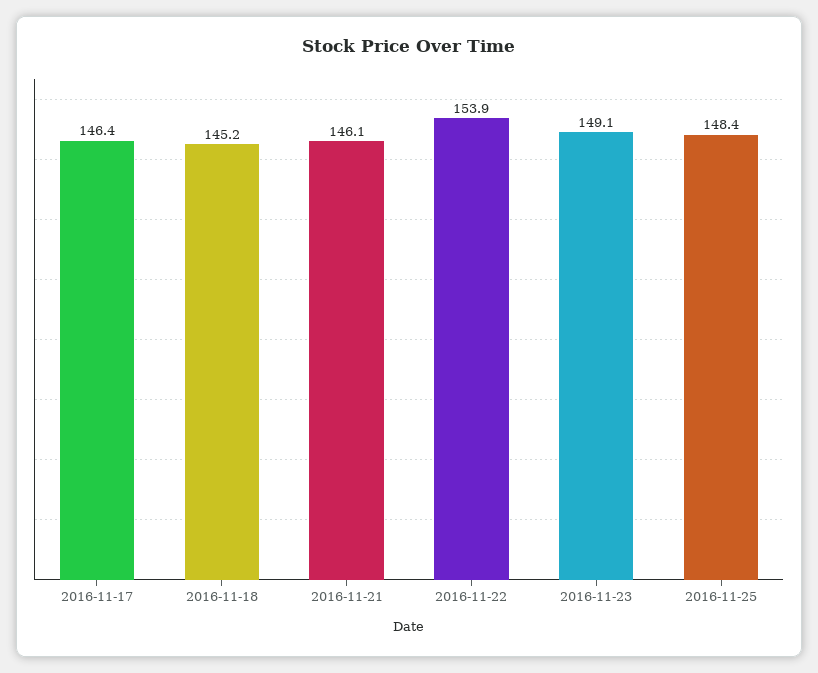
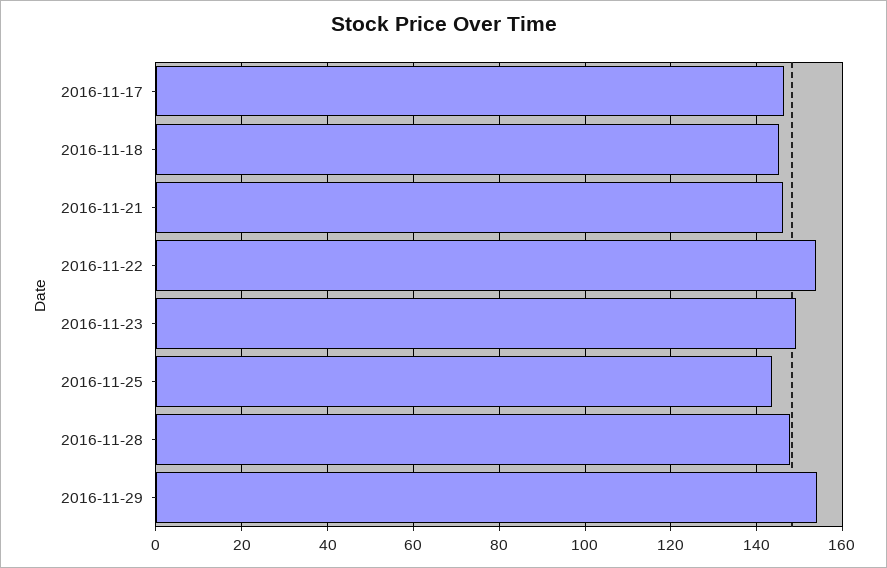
2016-11-25: 148.4 -> 144
2016-11-28: none -> 148
2016-11-29: none -> 154

